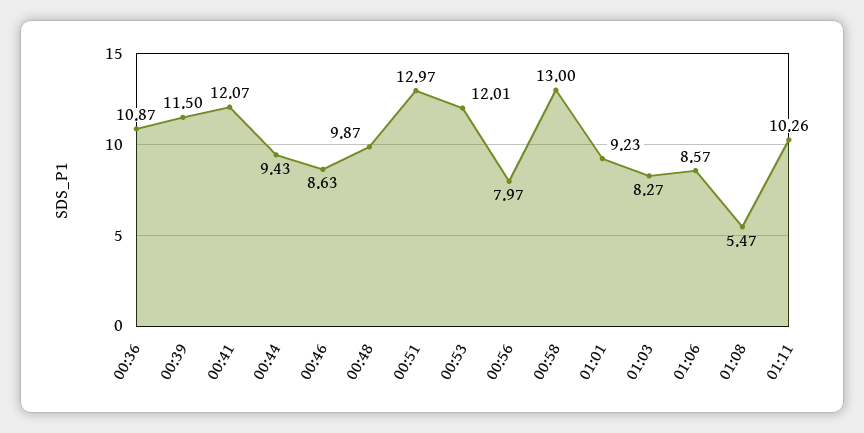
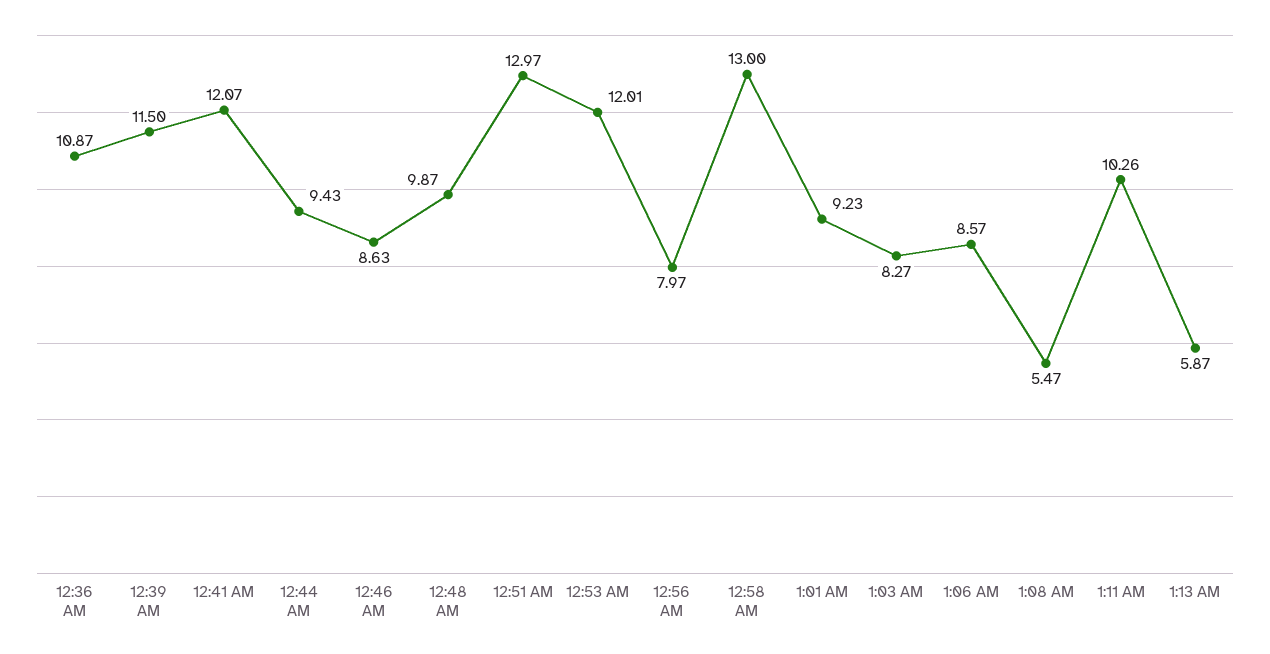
1:13 AM: none -> 5.87

